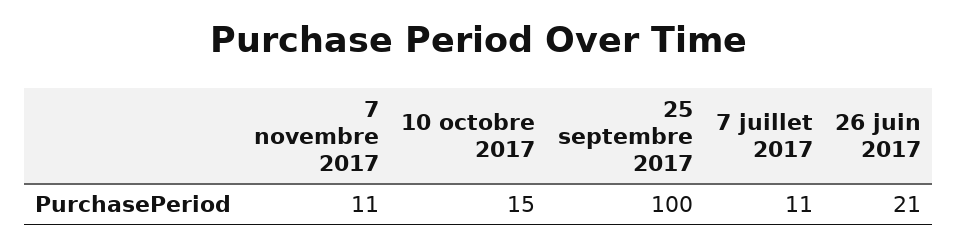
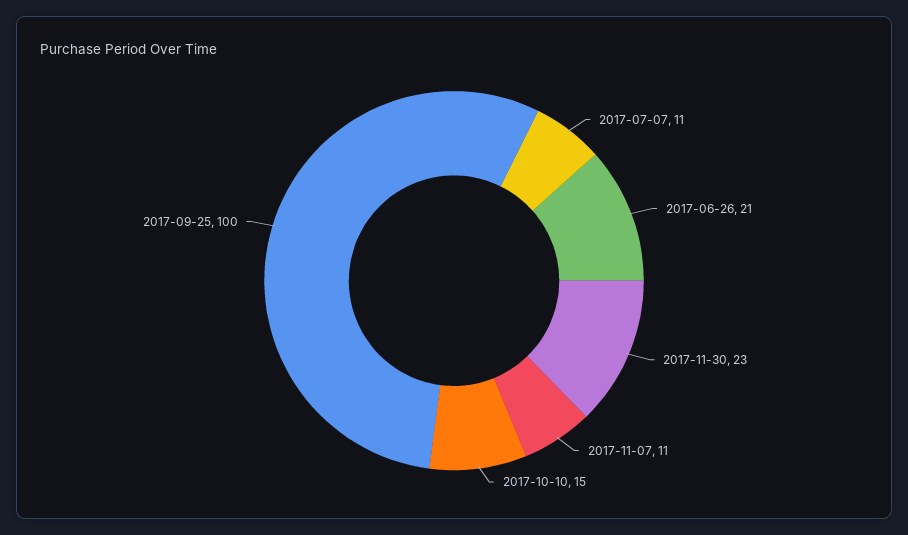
2017-11-30: none -> 23

